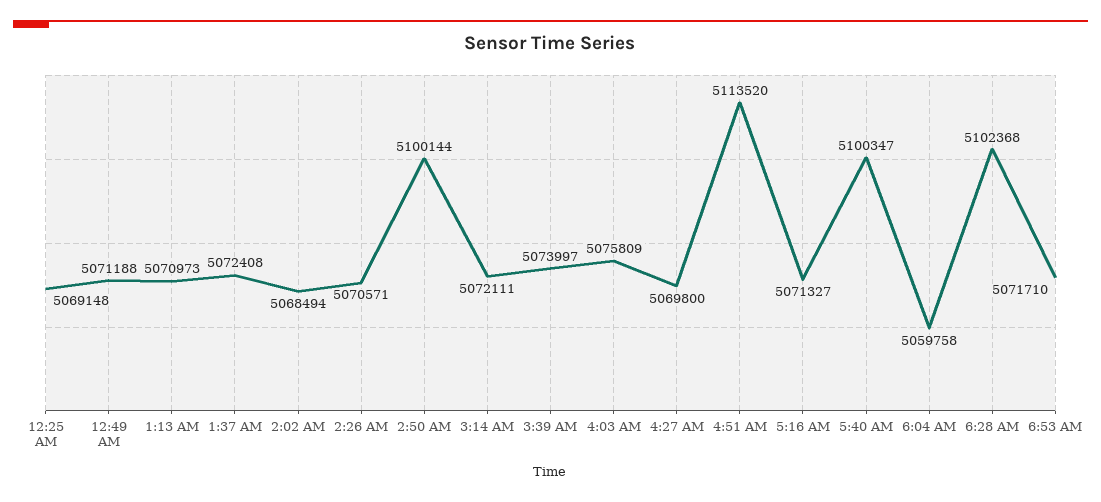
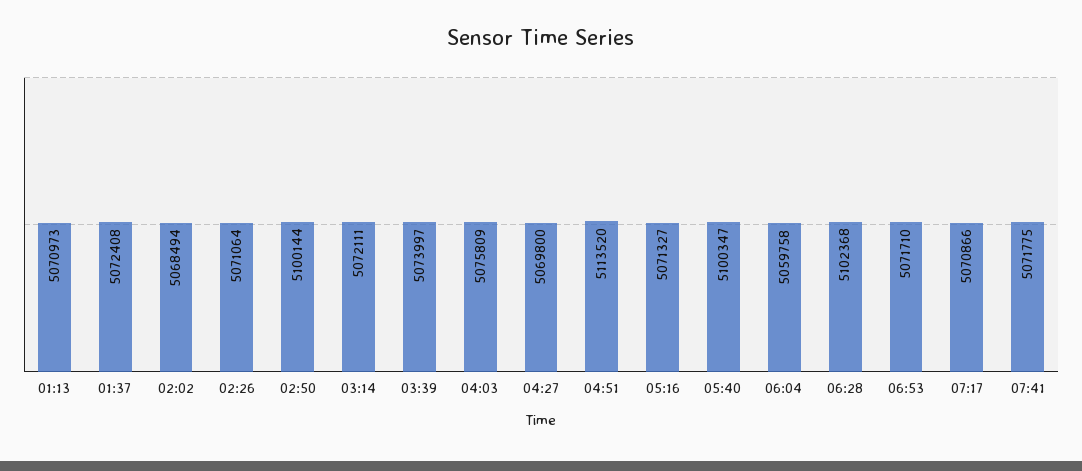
12:25 AM: 5069148 -> none
12:49 AM: 5071188 -> none
2:26 AM: 5070571 -> 5071064
07:17: none -> 5070866
07:41: none -> 5071775

